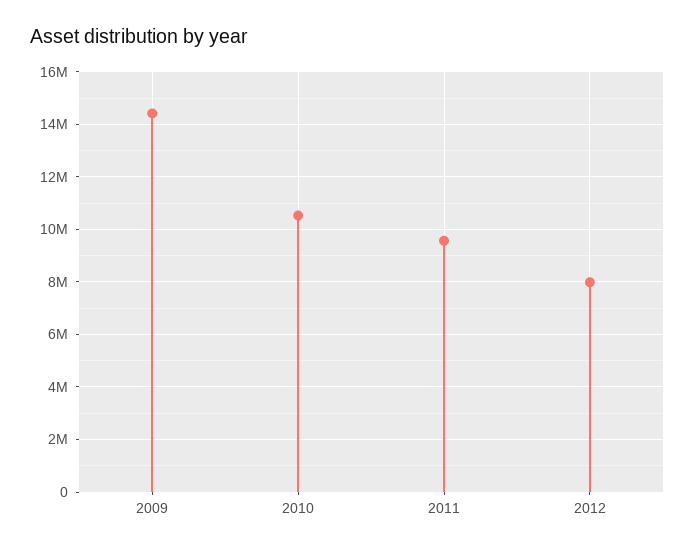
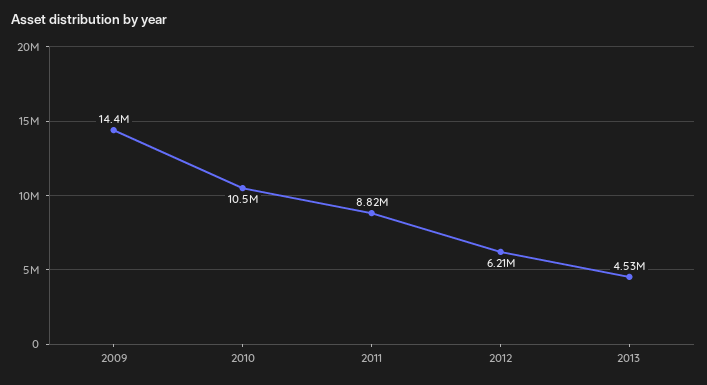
2011: 9500000 -> 8820000
2012: 8000000 -> 6210000
2013: none -> 4530000

